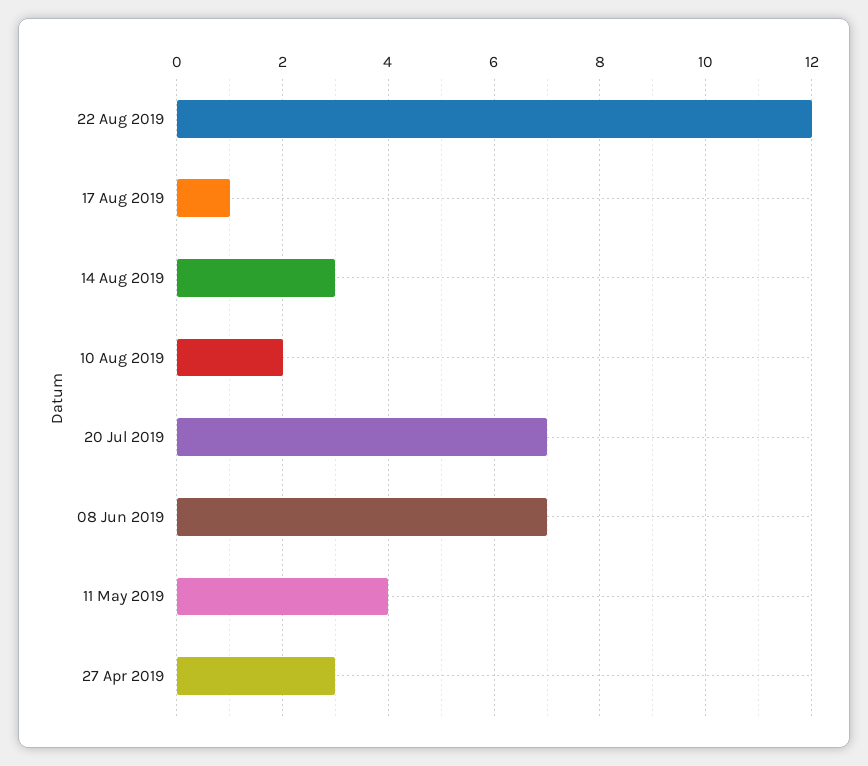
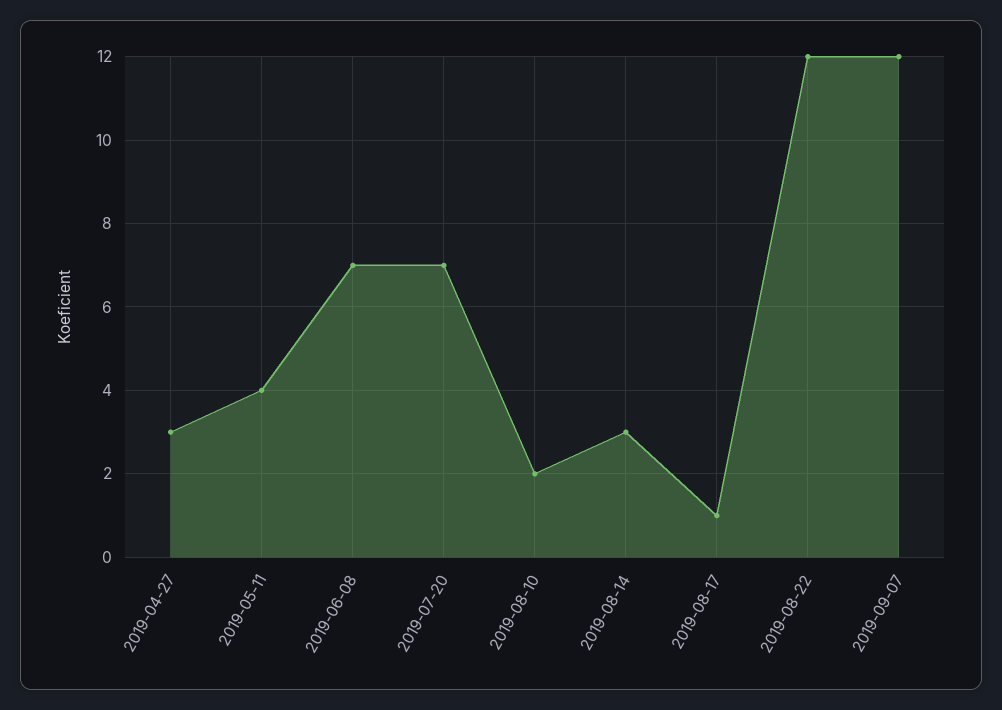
2019-09-07: none -> 12

